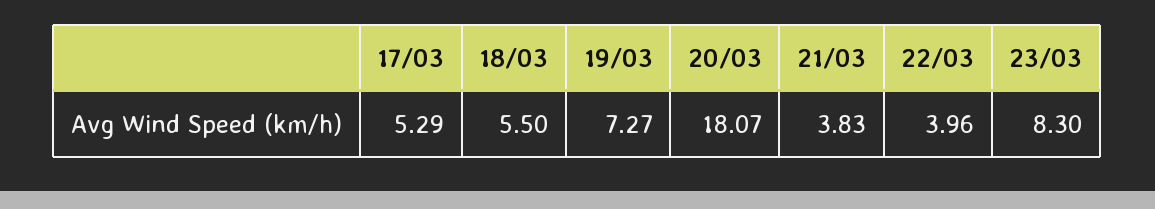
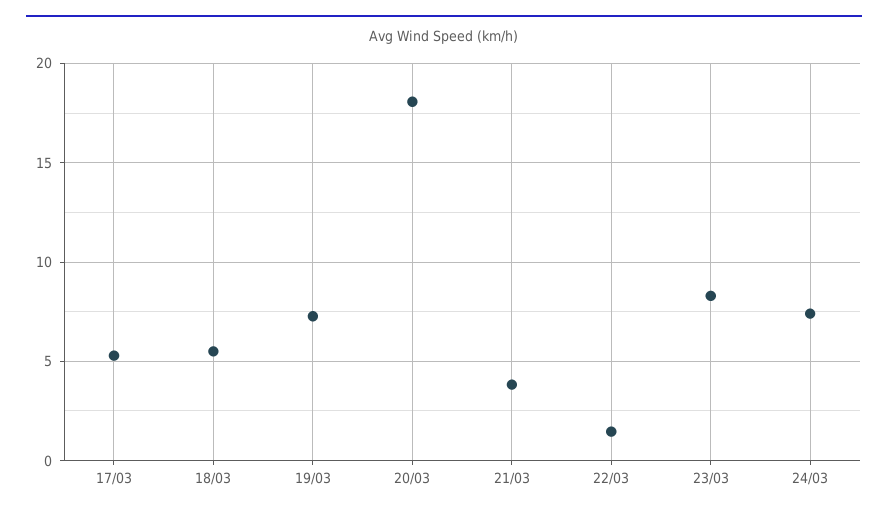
22/03: 3.96 -> 1.5
24/03: none -> 7.5

